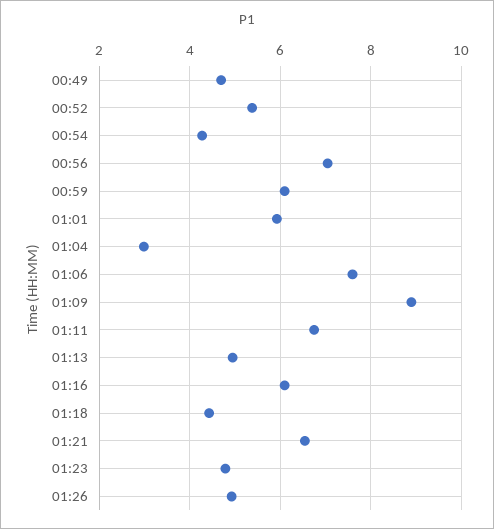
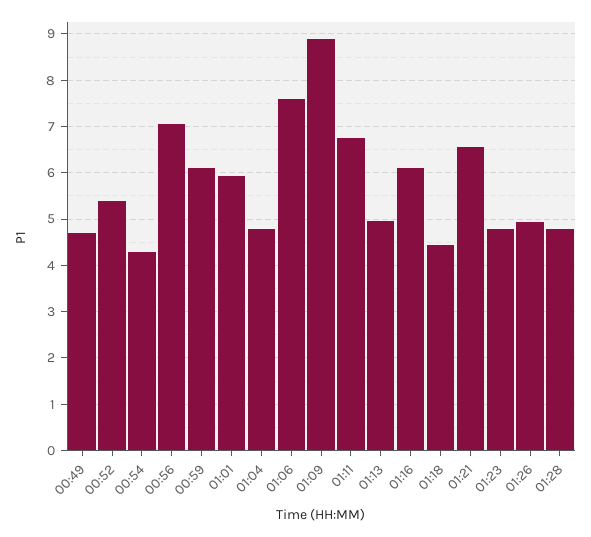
01:04: 3 -> 4.8
01:28: none -> 4.8

